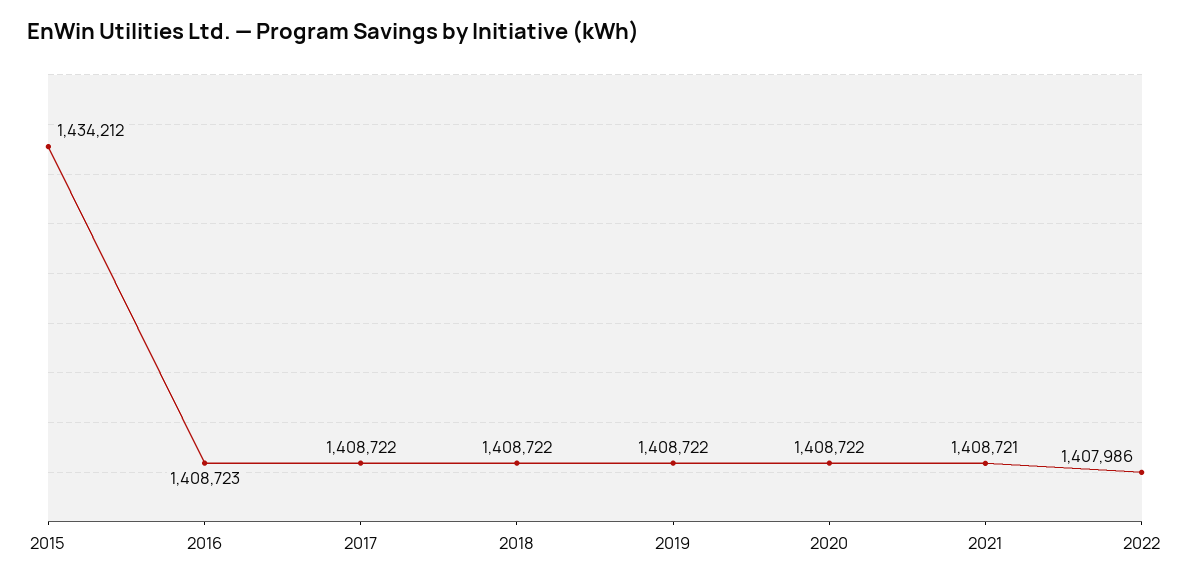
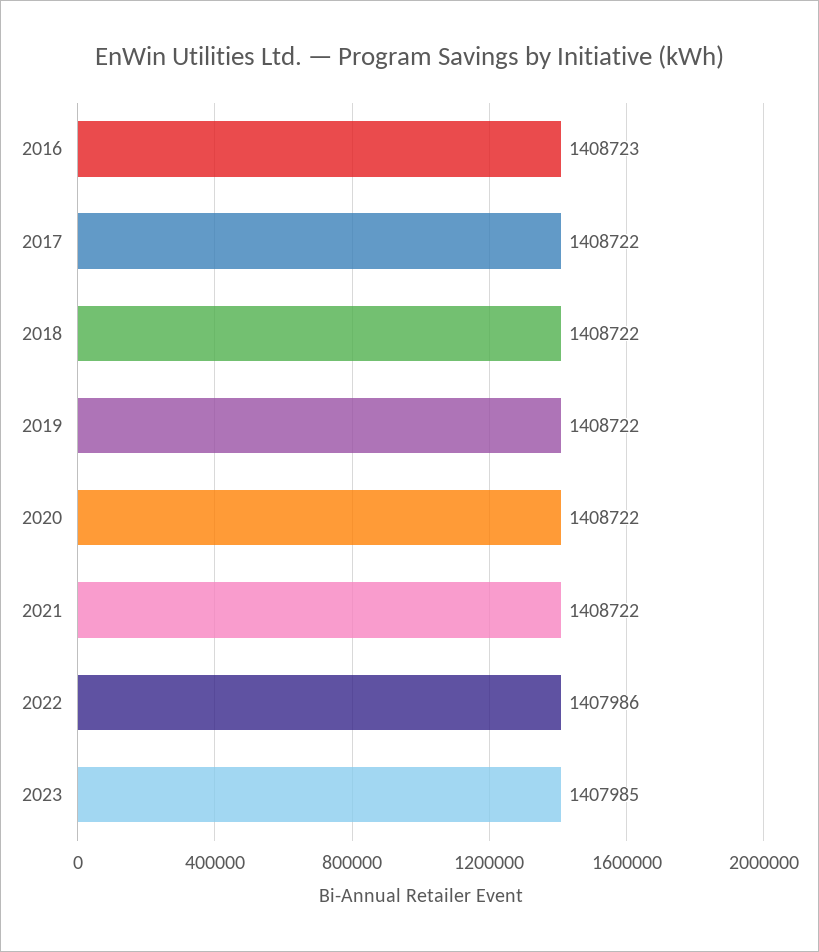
2015: 1434212 -> none
2021: 1408721 -> 1408722
2023: none -> 1407985

